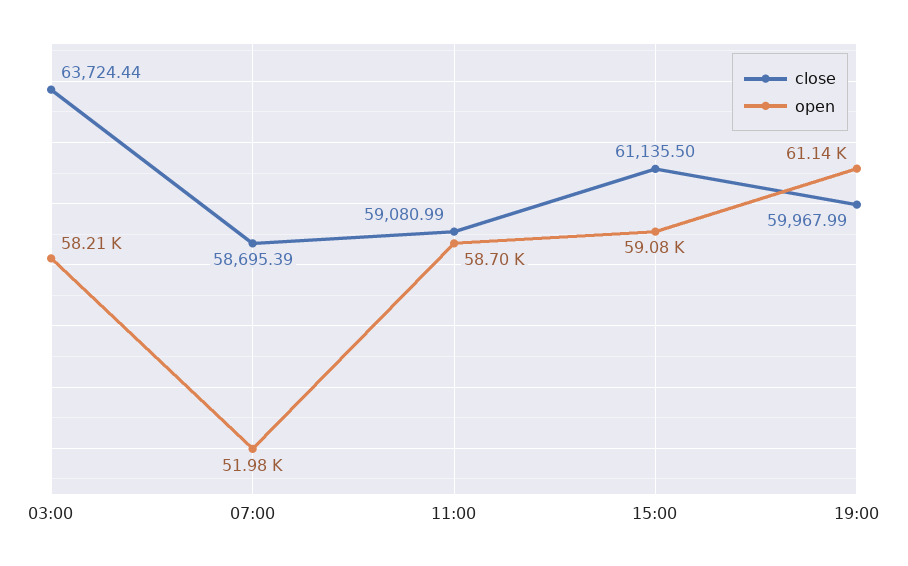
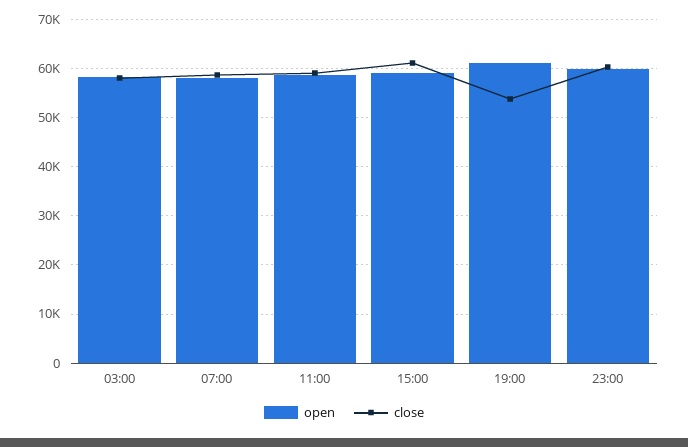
close, 03:00: 63724.44 -> 58000
open, 07:00: 51980 -> 58000
close, 19:00: 59967.99 -> 54000
open, 23:00: none -> 60000
close, 23:00: none -> 60000

